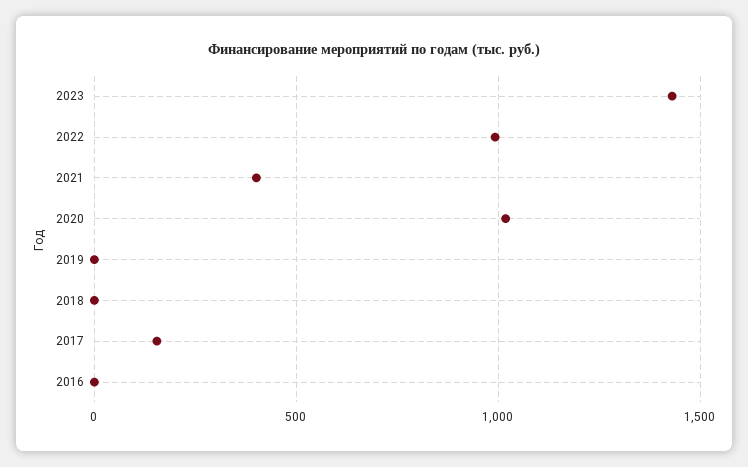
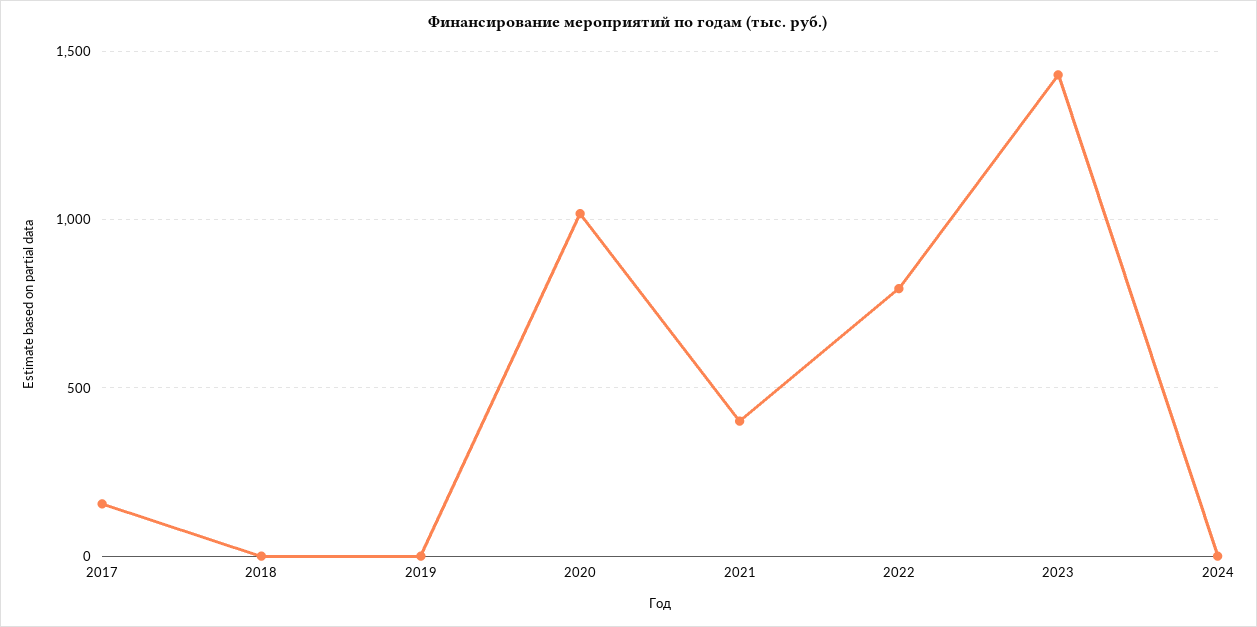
2022: 1000 -> 800
2016: 0 -> none
2024: none -> 0

